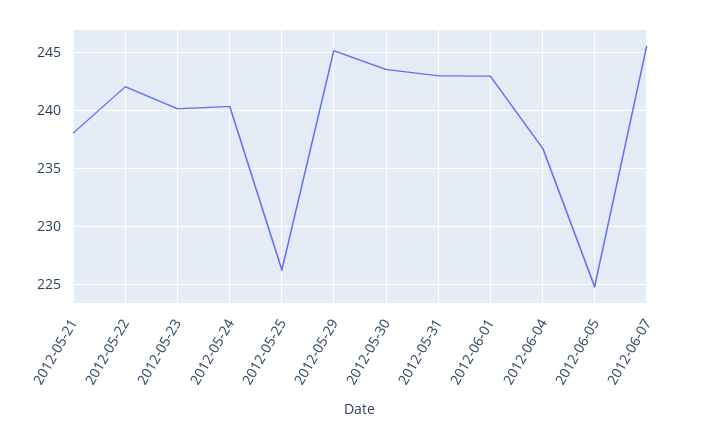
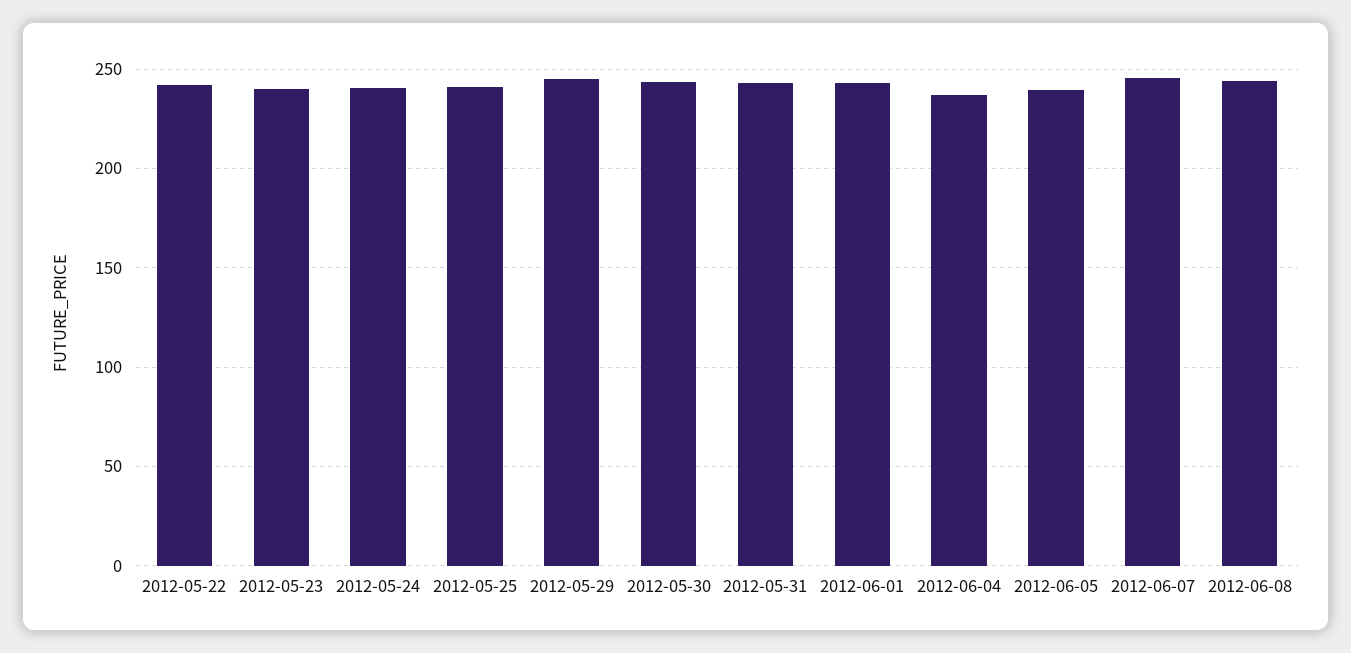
2012-05-21: 238 -> none
2012-05-25: 226 -> 240
2012-06-05: 225 -> 240
2012-06-08: none -> 245

